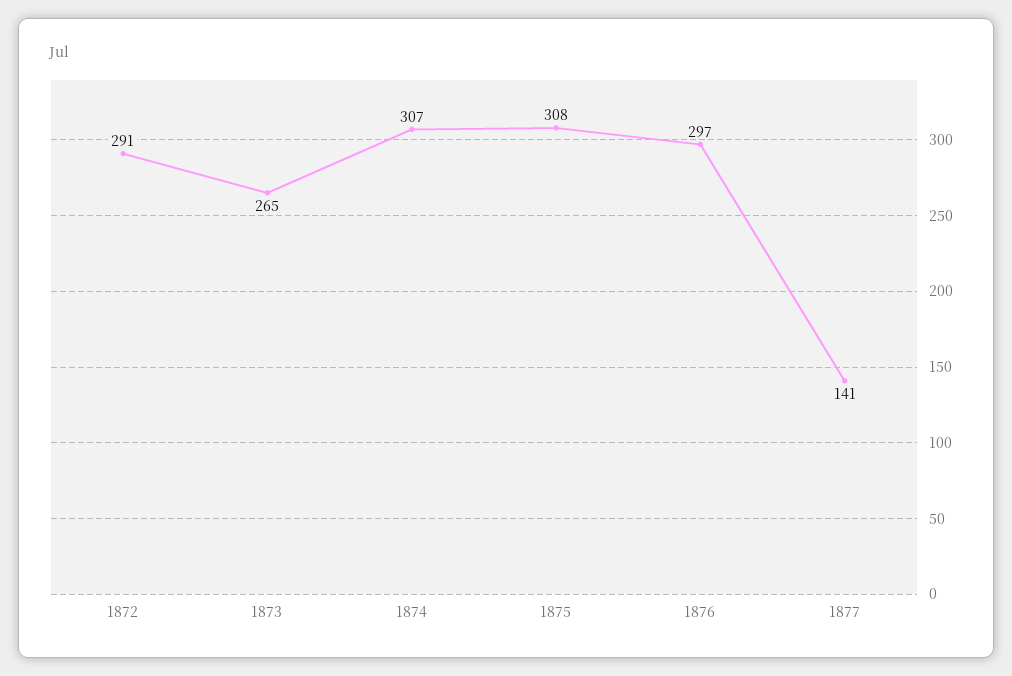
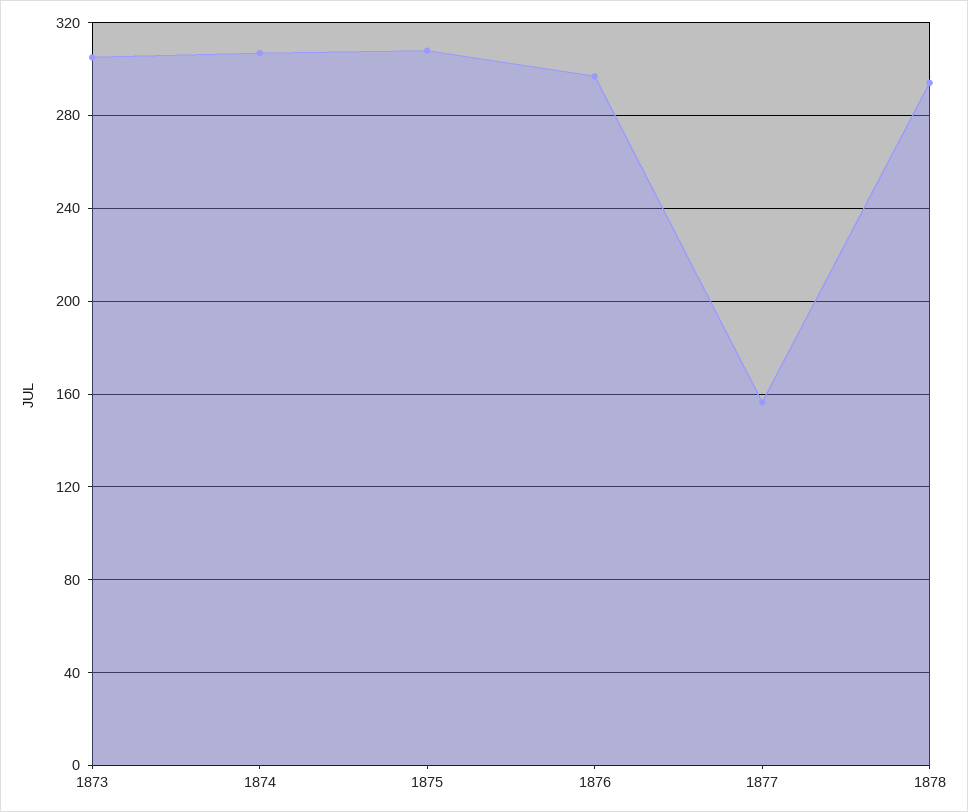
1872: 291 -> none
1873: 265 -> 305
1877: 141 -> 155
1878: none -> 295

